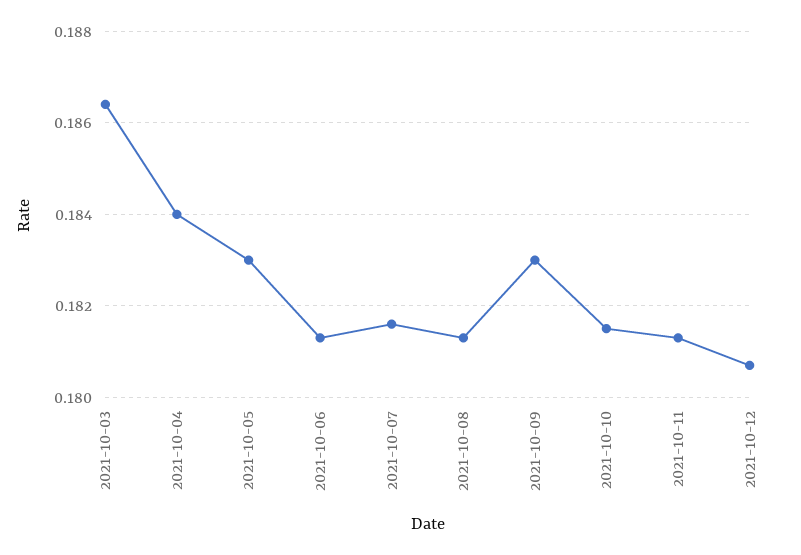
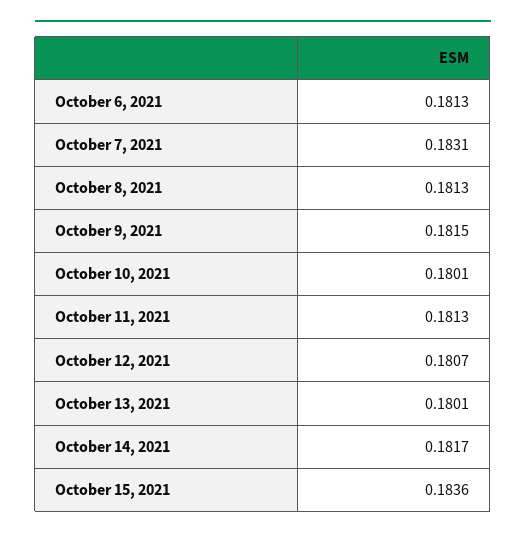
2021-10-03: 0.1865 -> none
2021-10-04: 0.184 -> none
2021-10-05: 0.183 -> none
2021-10-07: 0.1815 -> 0.1831
2021-10-09: 0.183 -> 0.1815
2021-10-10: 0.1815 -> 0.1801
October 13, 2021: none -> 0.1801
October 14, 2021: none -> 0.1817
October 15, 2021: none -> 0.1836

